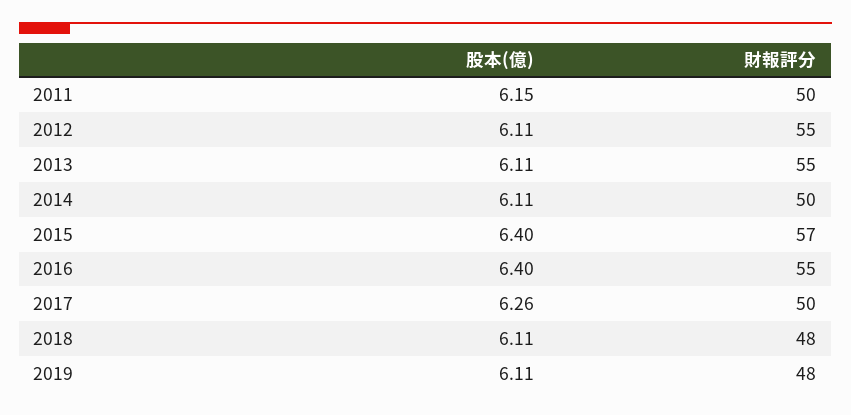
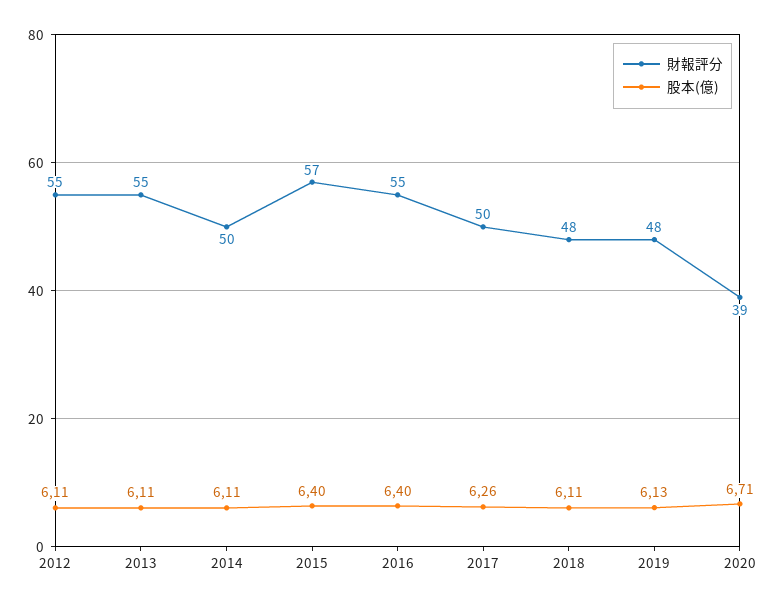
股本(億), 2011: 6.15 -> none
財報評分, 2011: 50 -> none
股本(億), 2019: 6.11 -> 6.13
財報評分, 2020: none -> 39
股本(億), 2020: none -> 6.71

